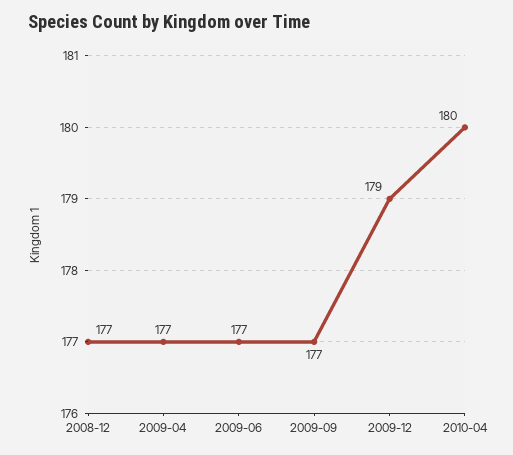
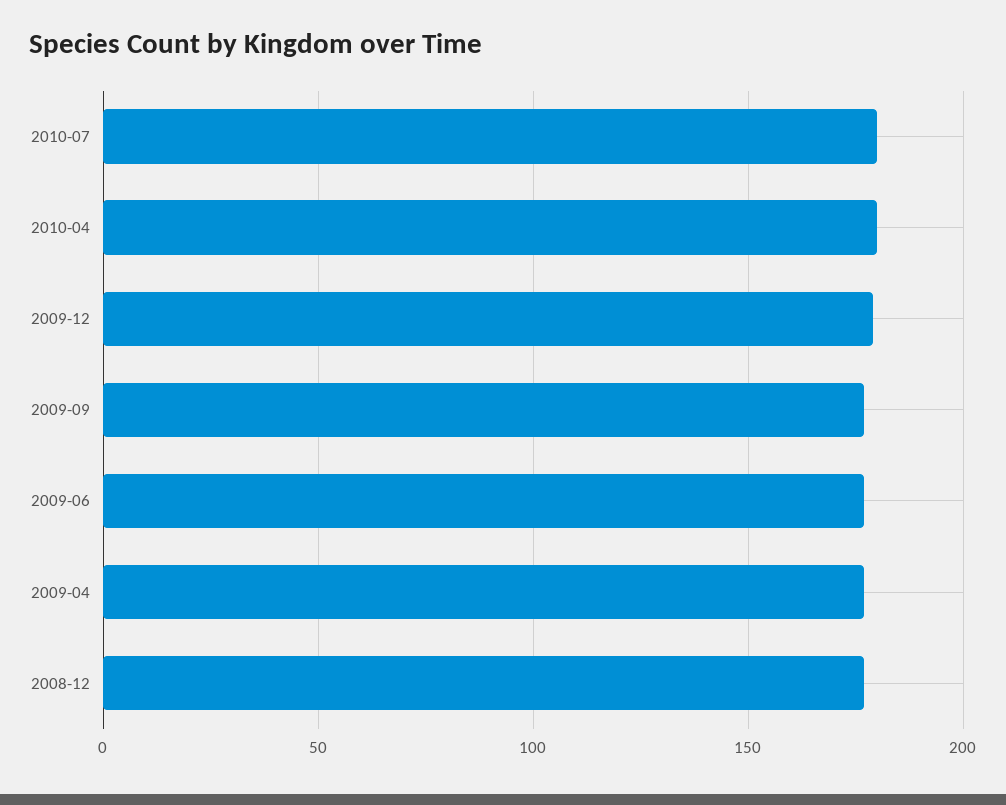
2010-07: none -> 180

